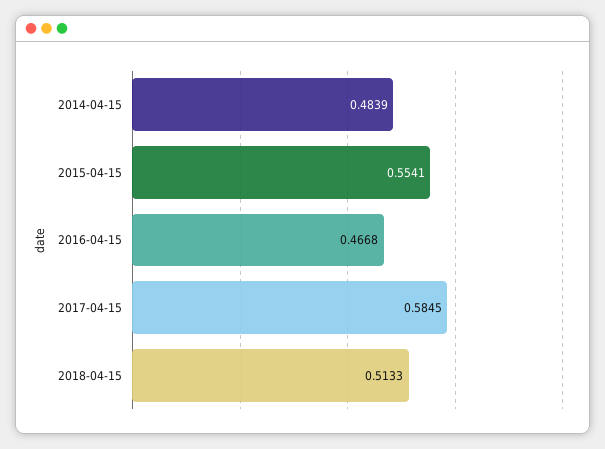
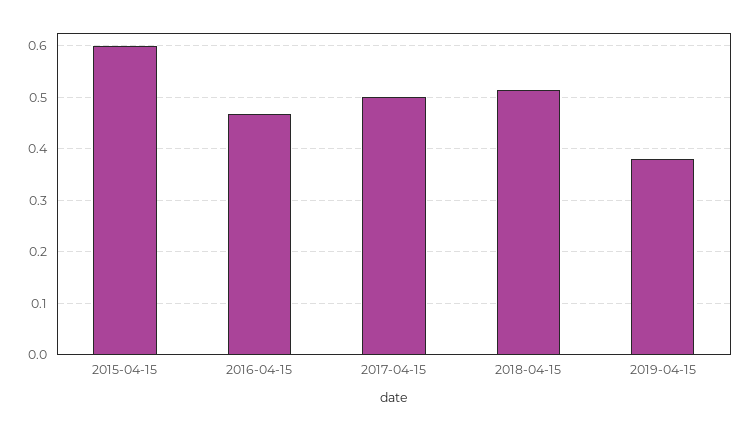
2014-04-15: 0.4839 -> none
2015-04-15: 0.5541 -> 0.6
2017-04-15: 0.5845 -> 0.5
2019-04-15: none -> 0.38

